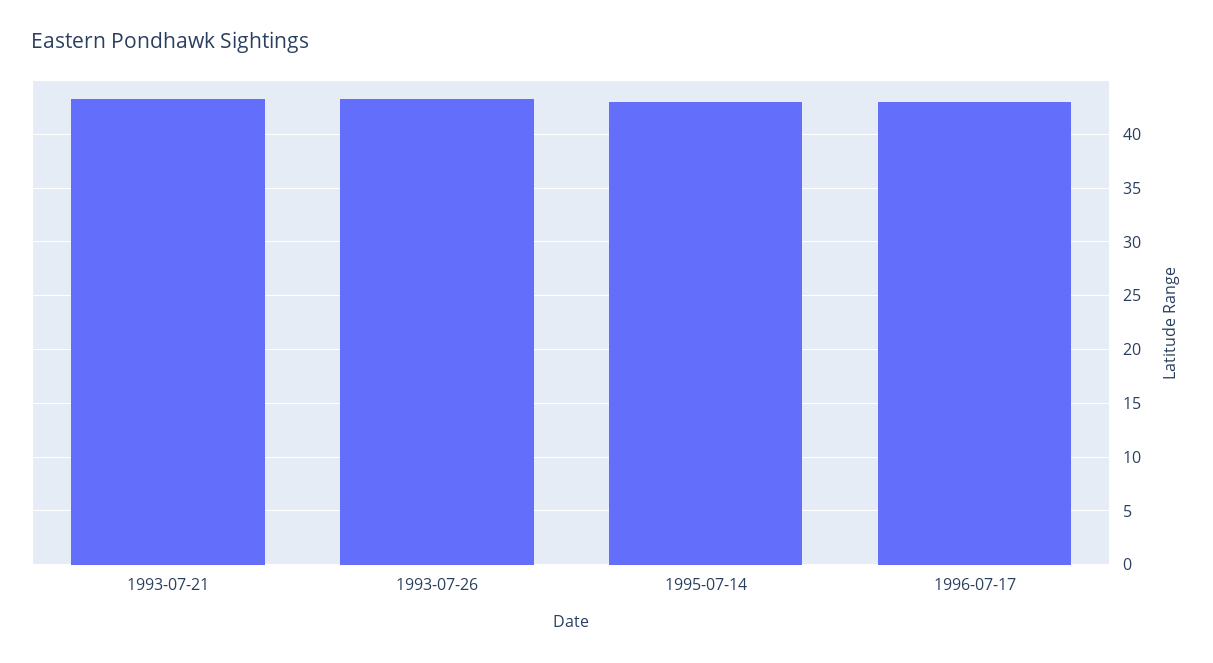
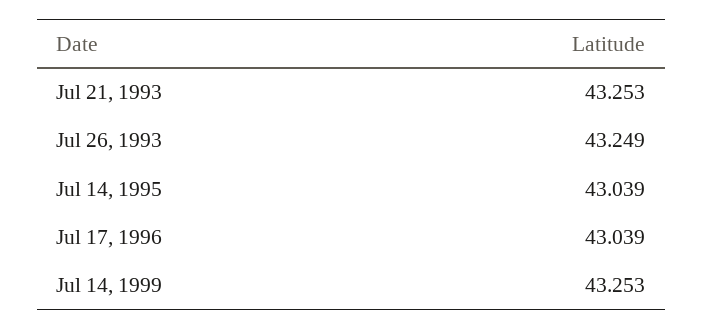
Jul 14, 1999: none -> 43.253

